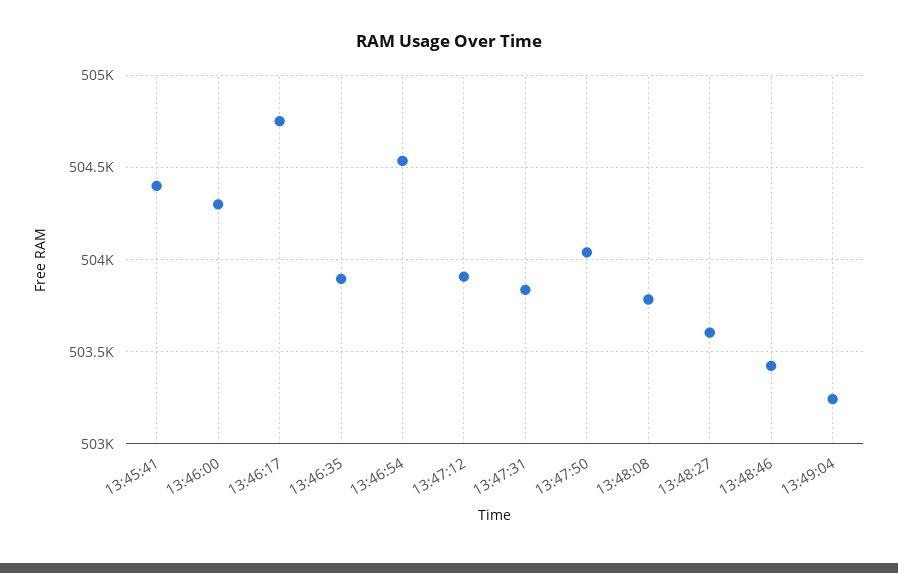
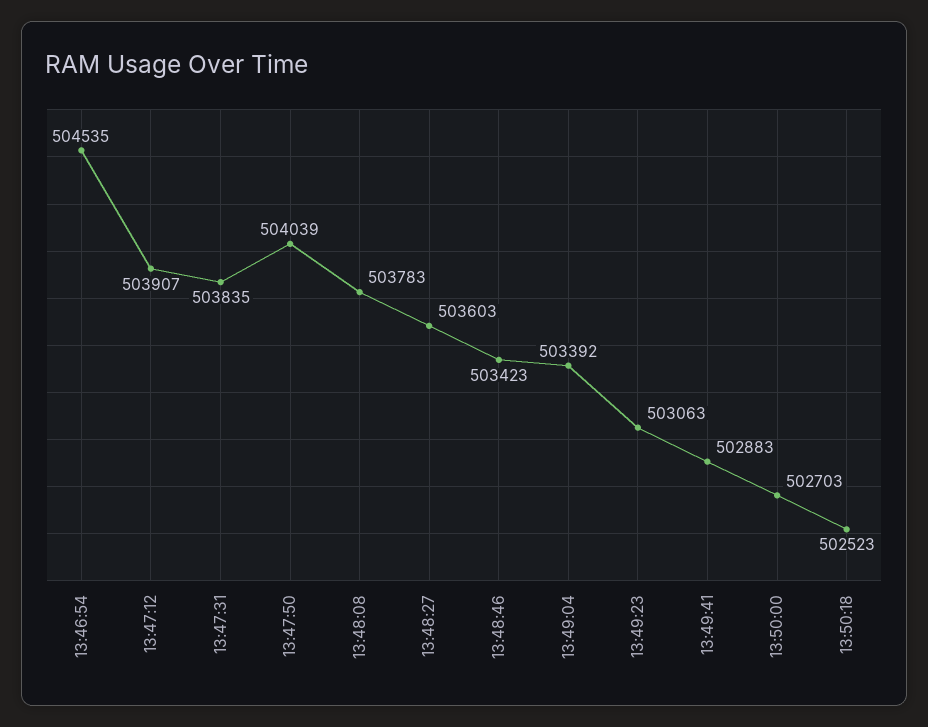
13:45:41: 504400 -> none
13:46:00: 504300 -> none
13:46:17: 504750 -> none
13:46:35: 503900 -> none
13:49:04: 503250 -> 503392
13:49:23: none -> 503063
13:49:41: none -> 502883
13:50:00: none -> 502703
13:50:18: none -> 502523

